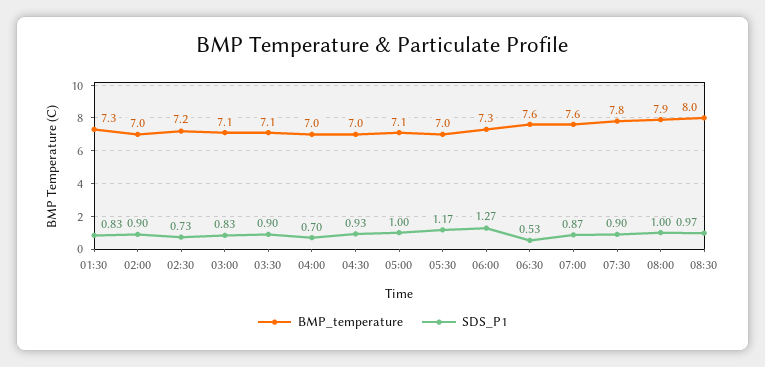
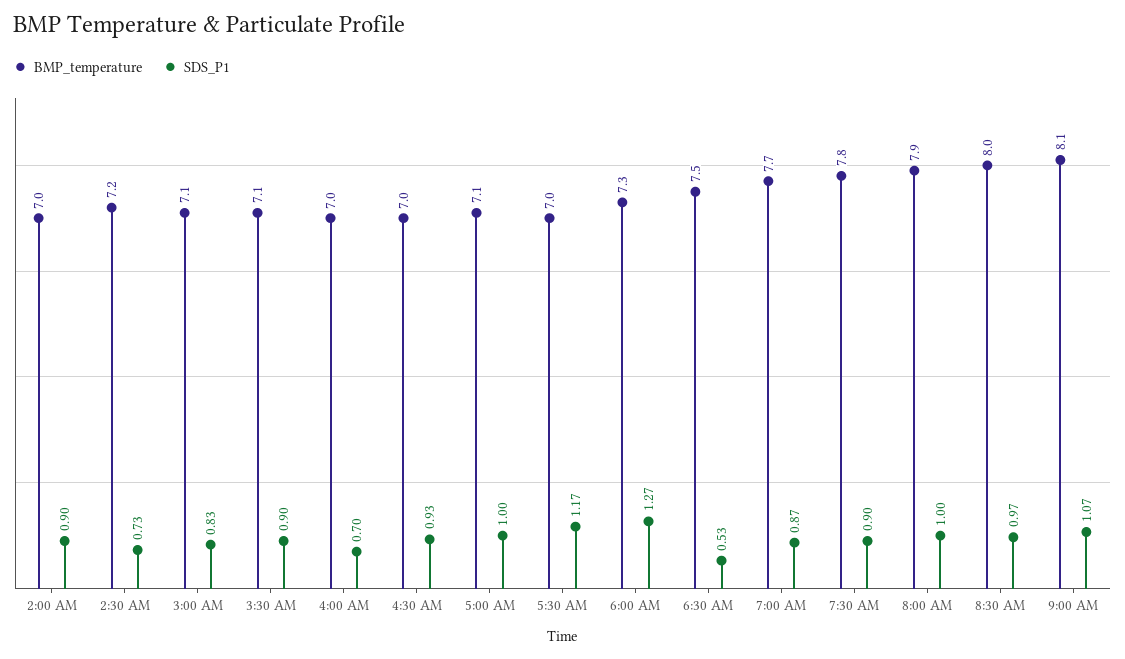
BMP_temperature, 01:30: 7.3 -> none
SDS_P1, 01:30: 0.83 -> none
BMP_temperature, 06:30: 7.6 -> 7.5
BMP_temperature, 07:00: 7.6 -> 7.7
BMP_temperature, 9:00 AM: none -> 8.1
SDS_P1, 9:00 AM: none -> 1.07

